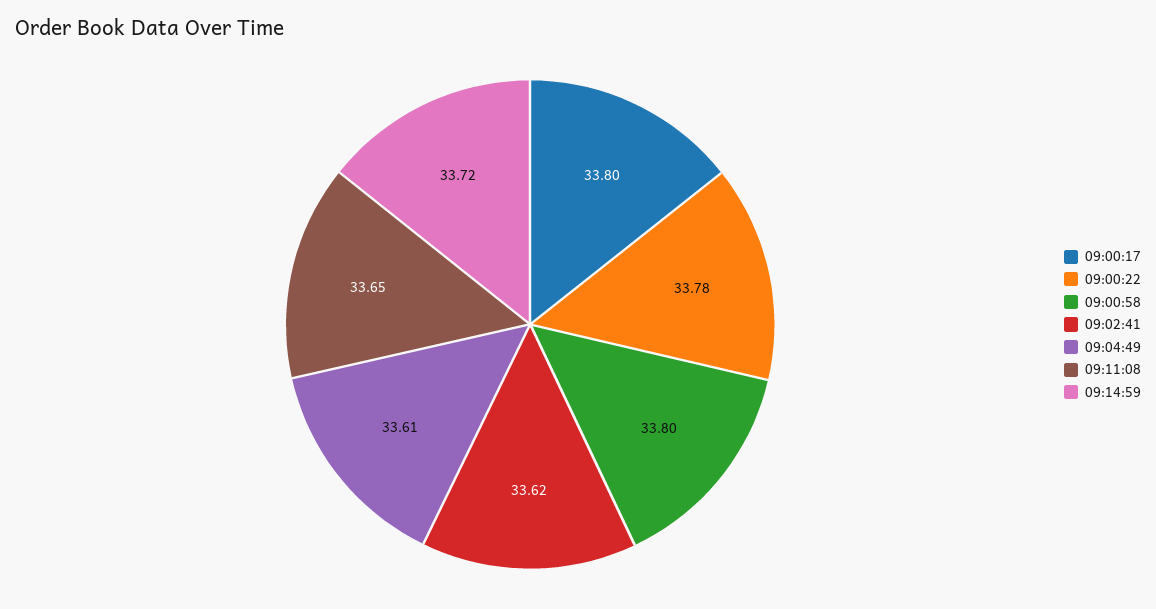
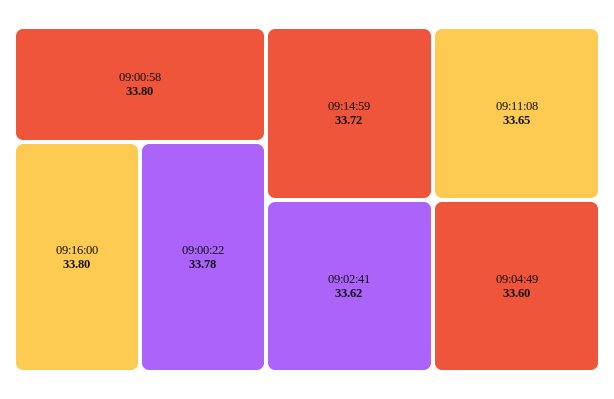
09:00:17: 33.8 -> none
09:04:49: 33.61 -> 33.6
09:16:00: none -> 33.8

